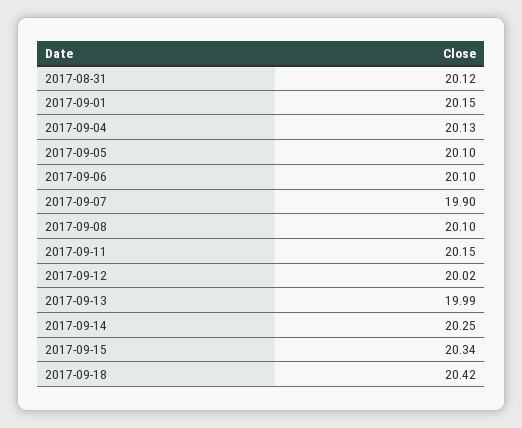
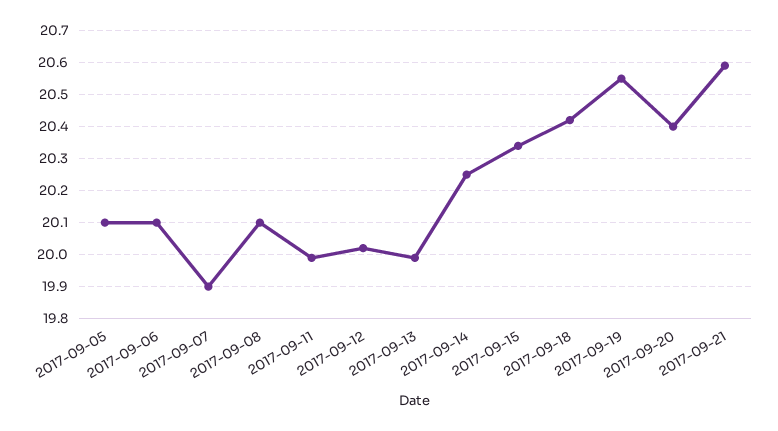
2017-08-31: 20.12 -> none
2017-09-01: 20.15 -> none
2017-09-04: 20.13 -> none
2017-09-11: 20.15 -> 20
2017-09-19: none -> 20.55
2017-09-20: none -> 20.4
2017-09-21: none -> 20.6

